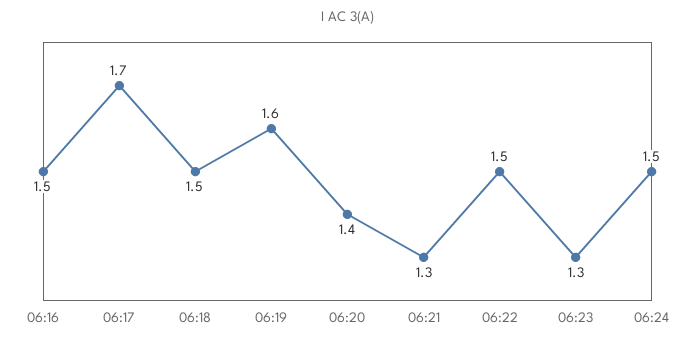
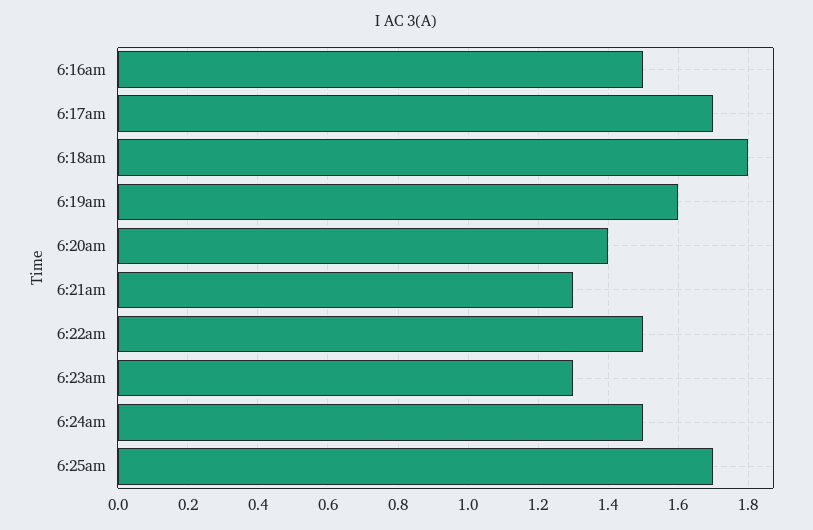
06:18: 1.5 -> 1.8
6:25am: none -> 1.7

